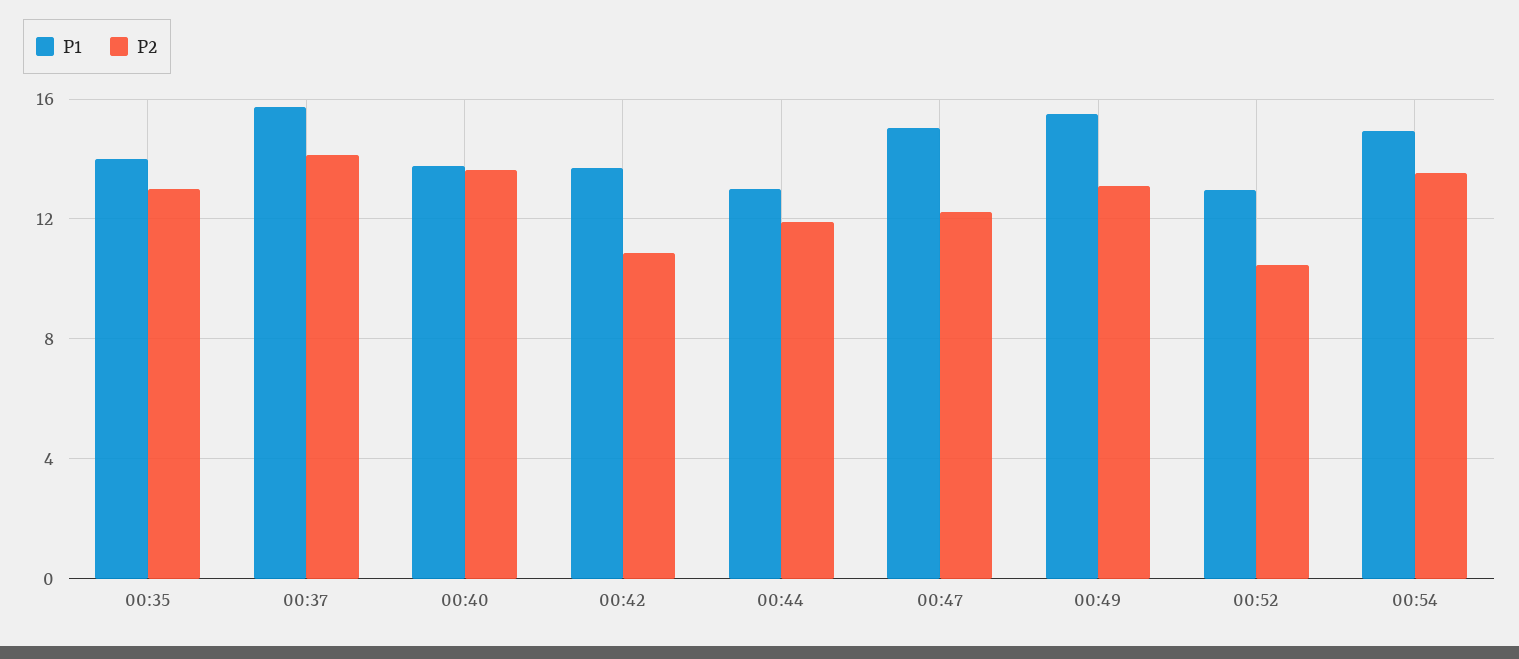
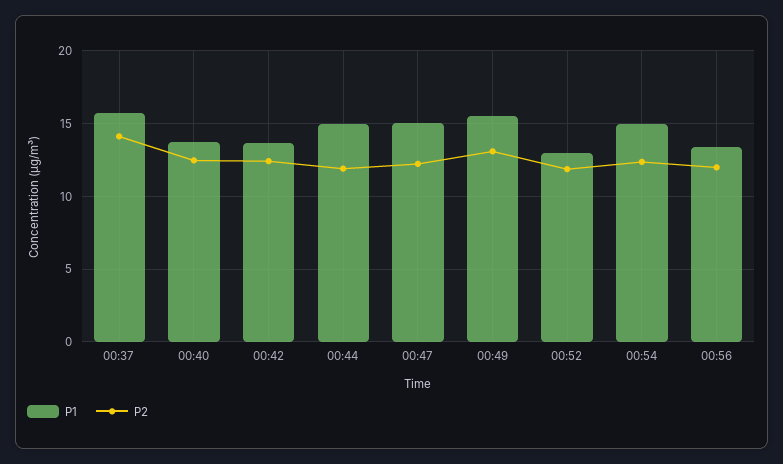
P1, 00:35: 14 -> none
P2, 00:35: 13 -> none
P2, 00:40: 13.5 -> 12.5
P2, 00:42: 11 -> 12.5
P1, 00:44: 13 -> 15
P2, 00:52: 10.5 -> 12
P2, 00:54: 13.5 -> 12.5
P1, 00:56: none -> 13.5
P2, 00:56: none -> 12

